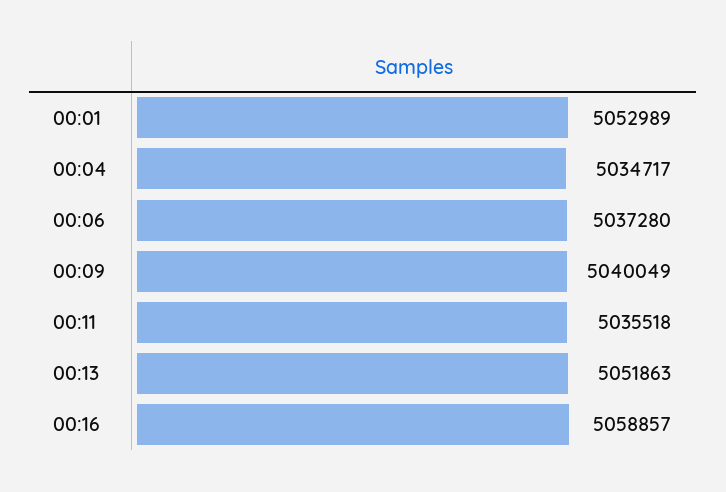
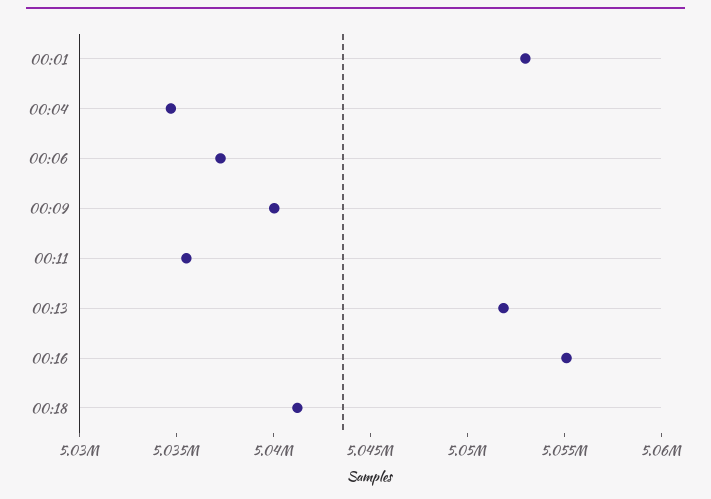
00:16: 5058857 -> 5055000
00:18: none -> 5041000

